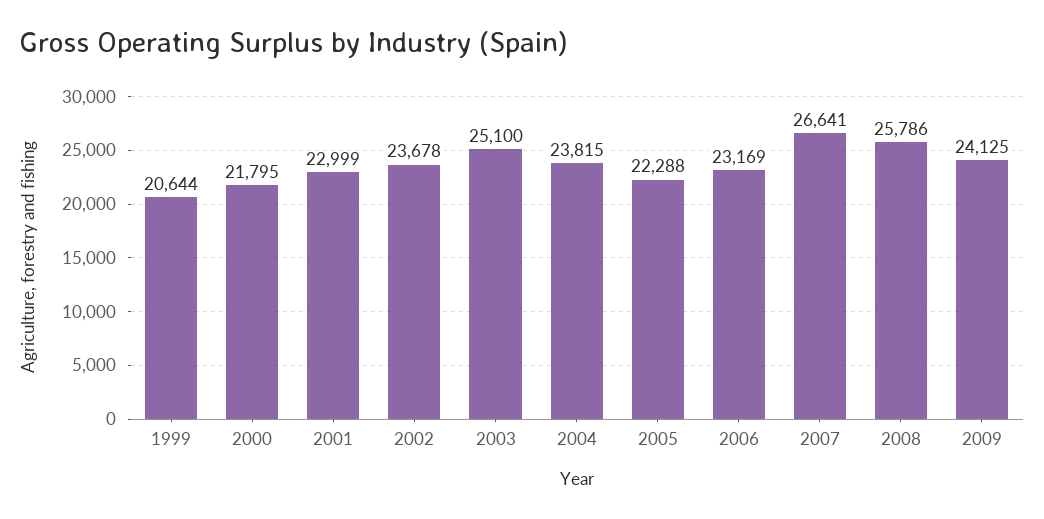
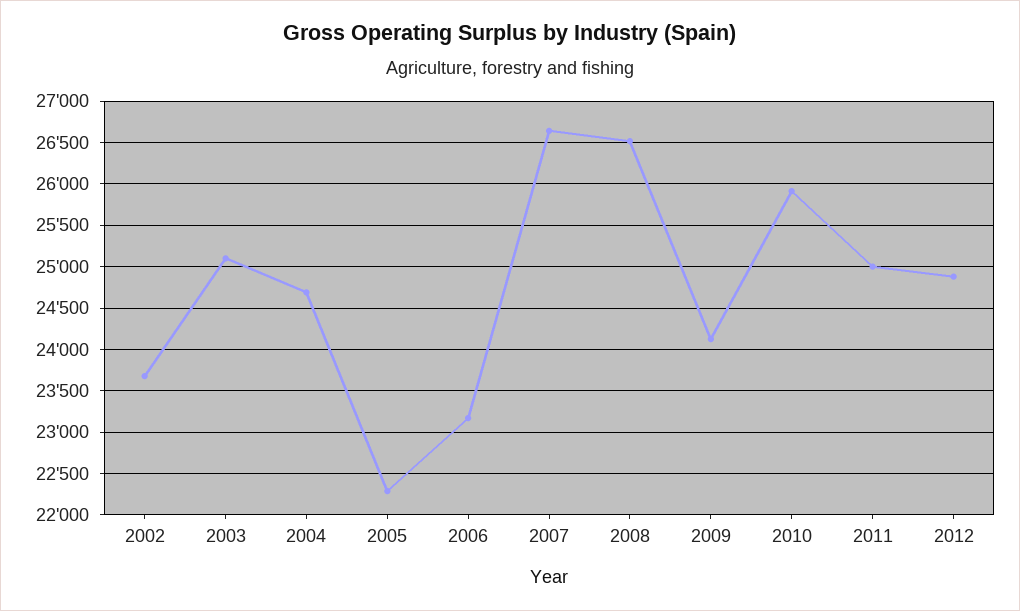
1999: 20644 -> none
2000: 21795 -> none
2001: 22999 -> none
2004: 23815 -> 24700
2008: 25786 -> 26500
2010: none -> 25900
2011: none -> 25000
2012: none -> 24900

